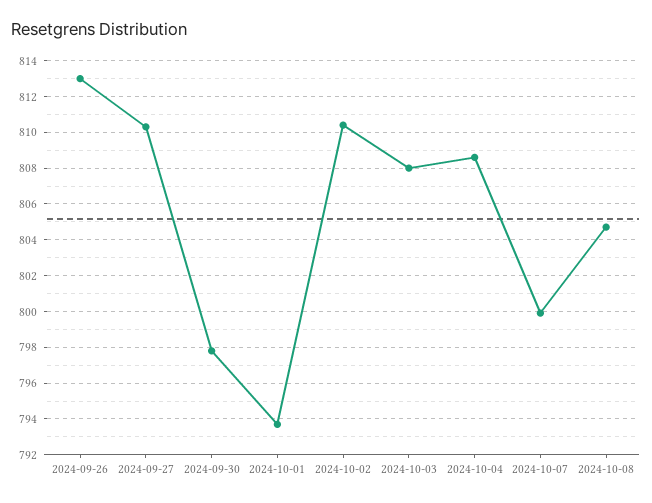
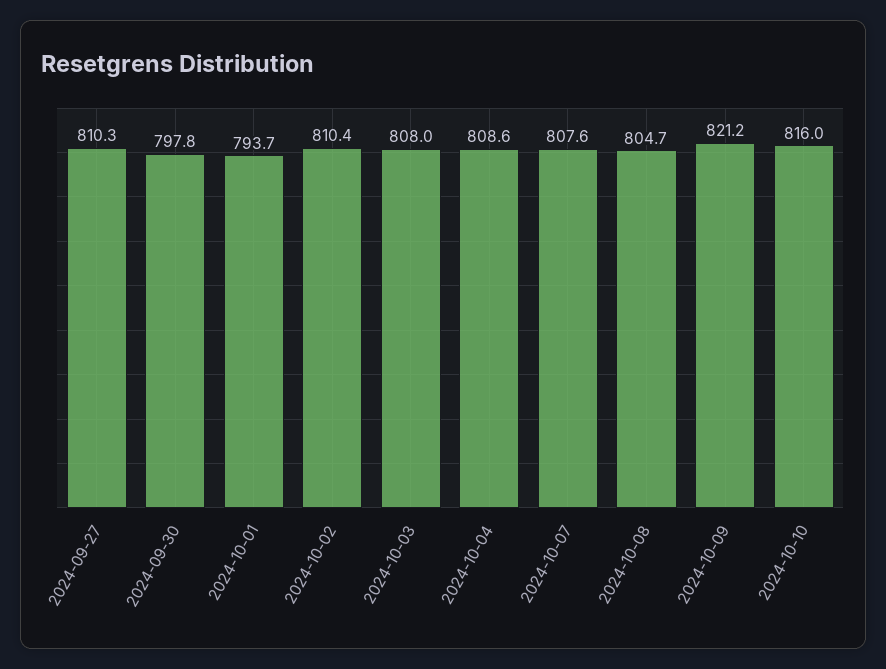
2024-09-26: 813 -> none
2024-10-07: 800 -> 807.6
2024-10-09: none -> 821.2
2024-10-10: none -> 816

